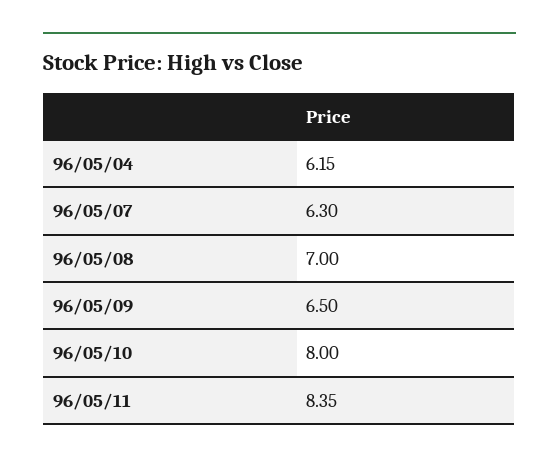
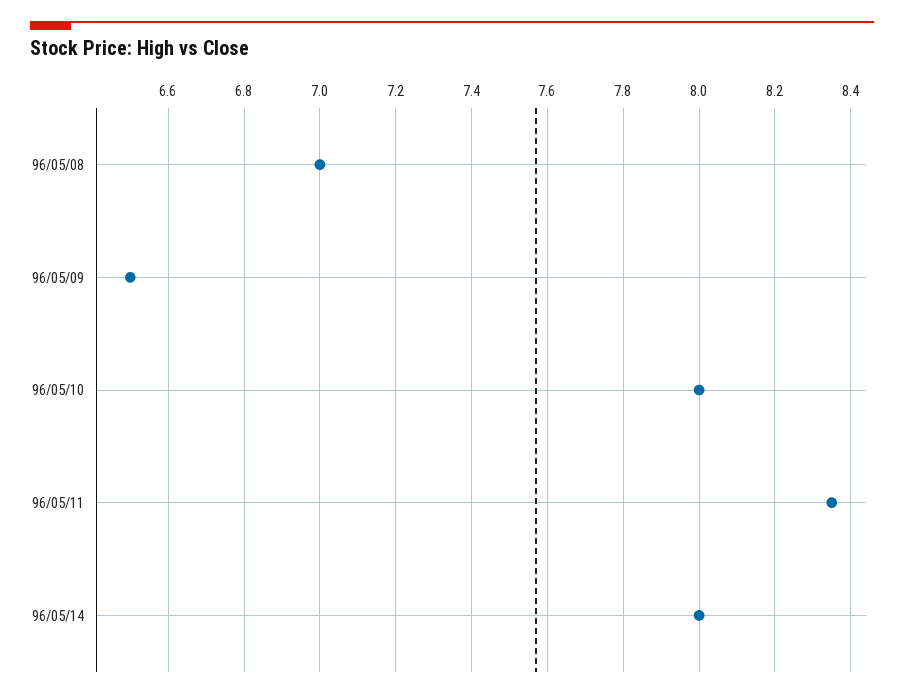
96/05/04: 6.15 -> none
96/05/07: 6.3 -> none
96/05/14: none -> 8

